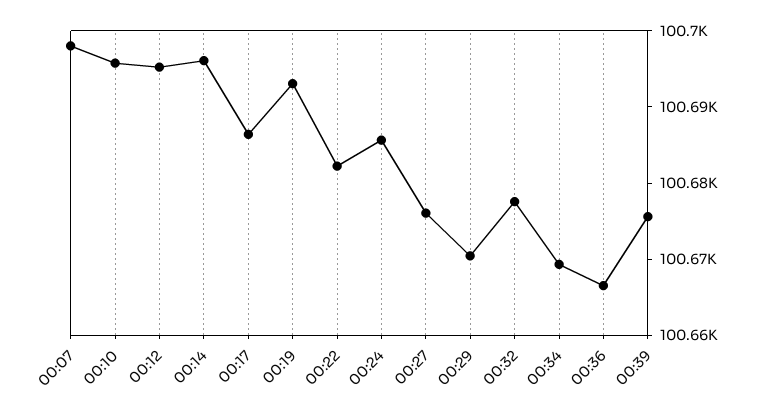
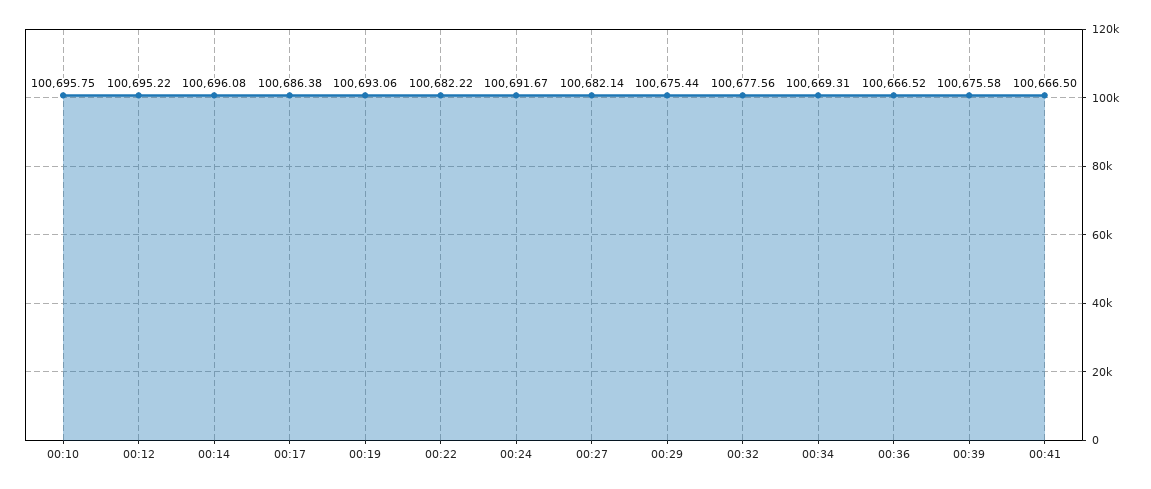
00:07: 100698 -> none
00:24: 100686 -> 100691.67
00:27: 100676 -> 100682.14
00:29: 100670 -> 100675.44
00:41: none -> 100666.5

